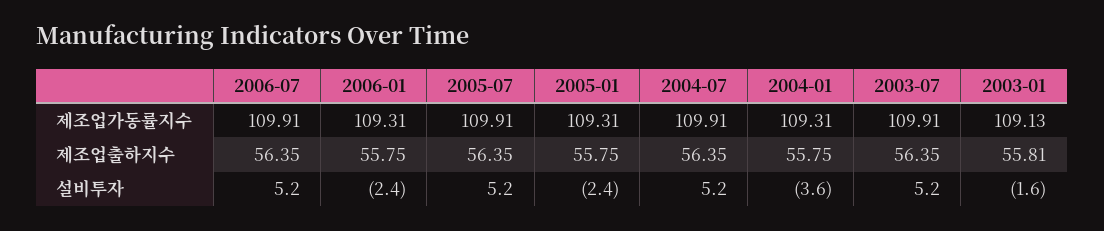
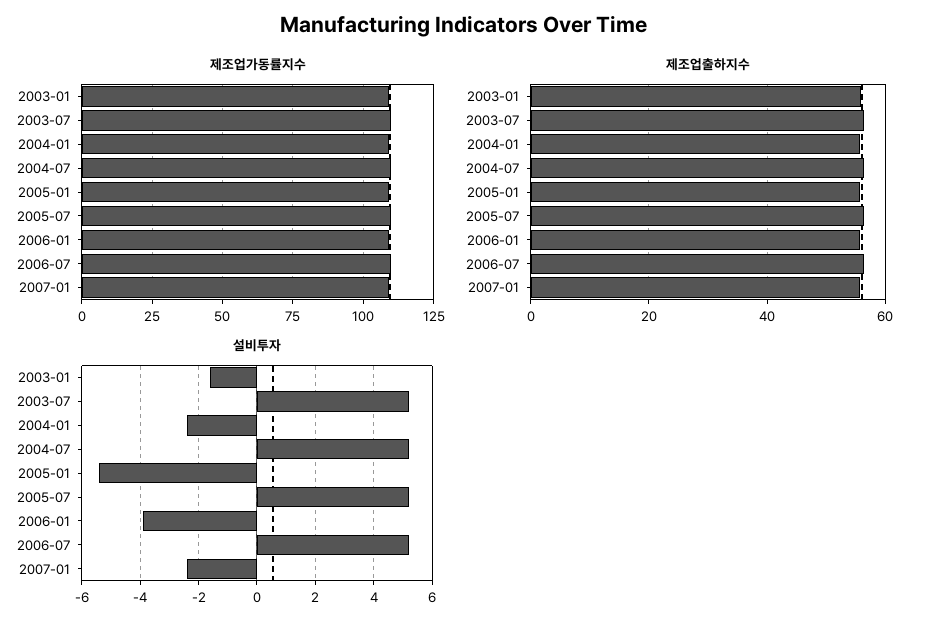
설비투자, 2006-01: -2.4 -> -4
설비투자, 2005-01: -2.4 -> -5.5
설비투자, 2004-01: -3.6 -> -2.5
제조업가동률지수, 2007-01: none -> 110
제조업출하지수, 2007-01: none -> 56
설비투자, 2007-01: none -> -2.5

